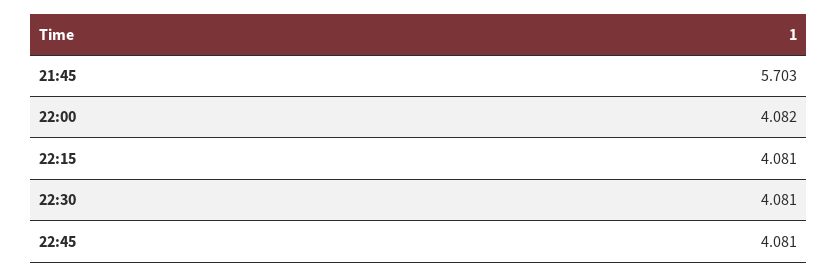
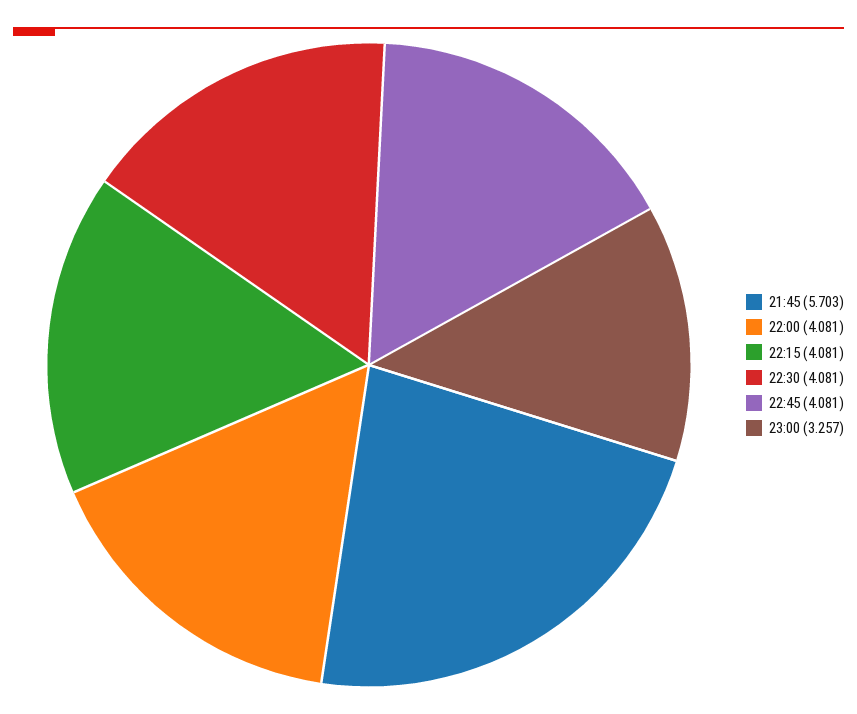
22:00: 4.082 -> 4.081
23:00: none -> 3.257

